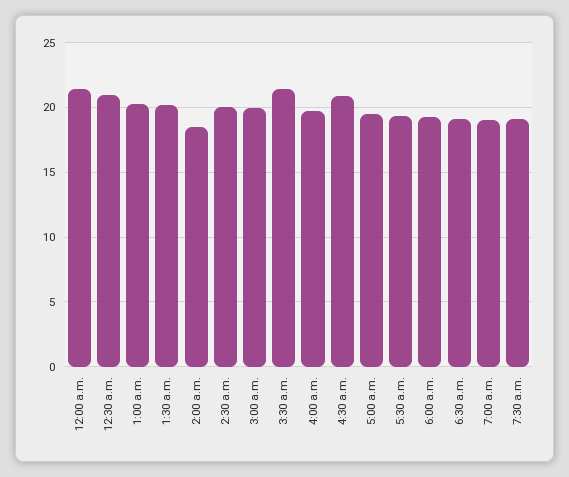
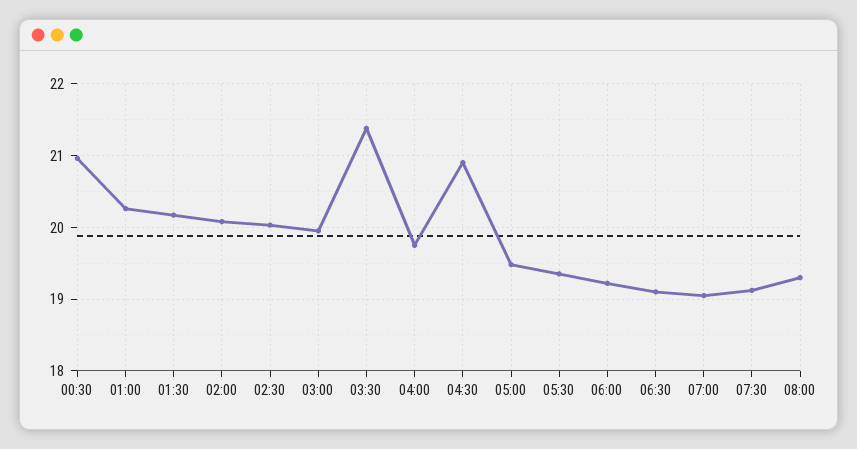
12:00 a.m.: 21.5 -> none
2:00 a.m.: 18.5 -> 20.1
08:00: none -> 19.3

